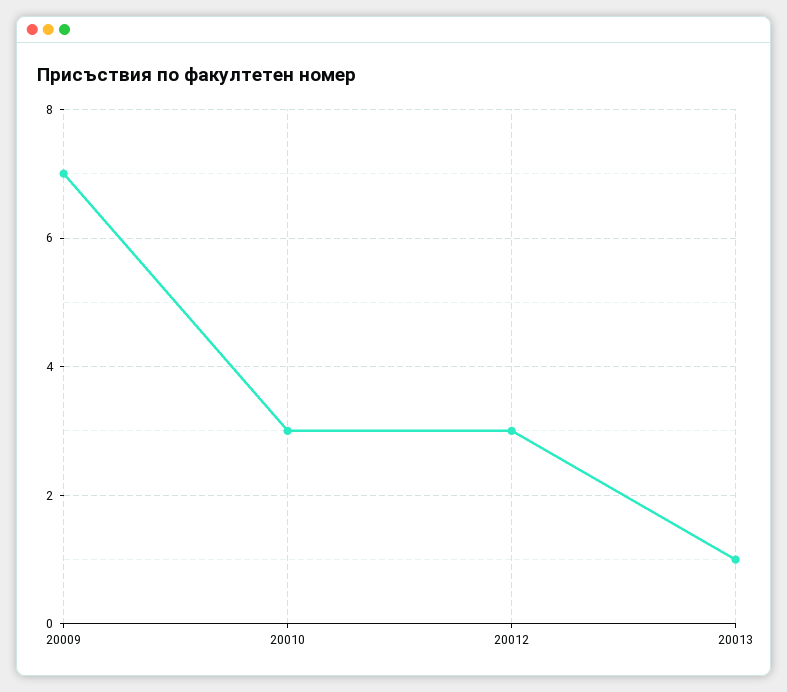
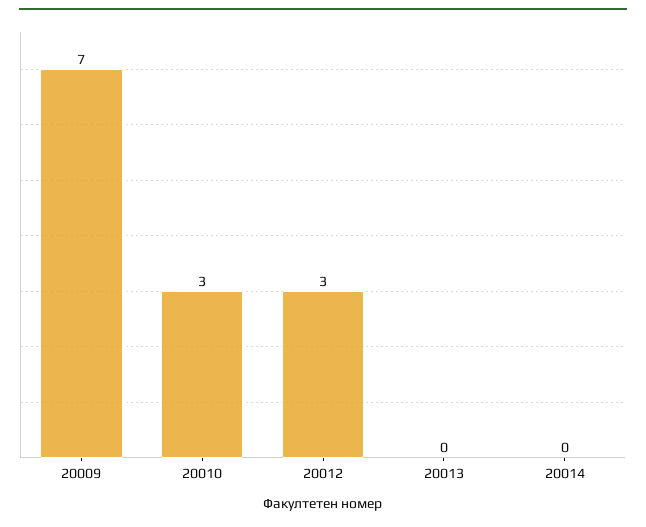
20013: 1 -> 0
20014: none -> 0

